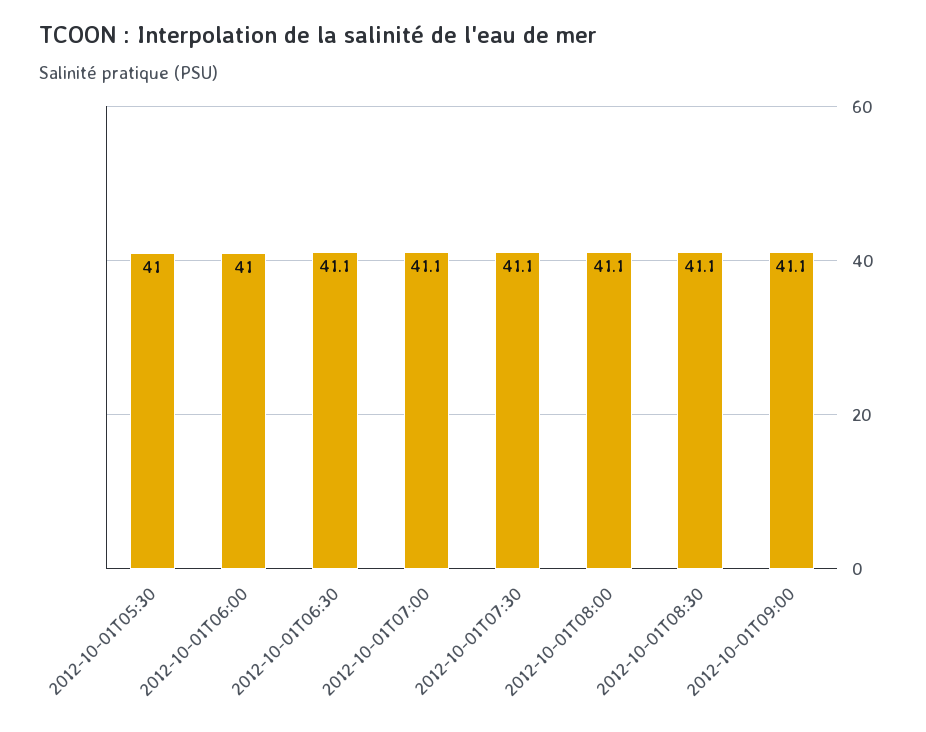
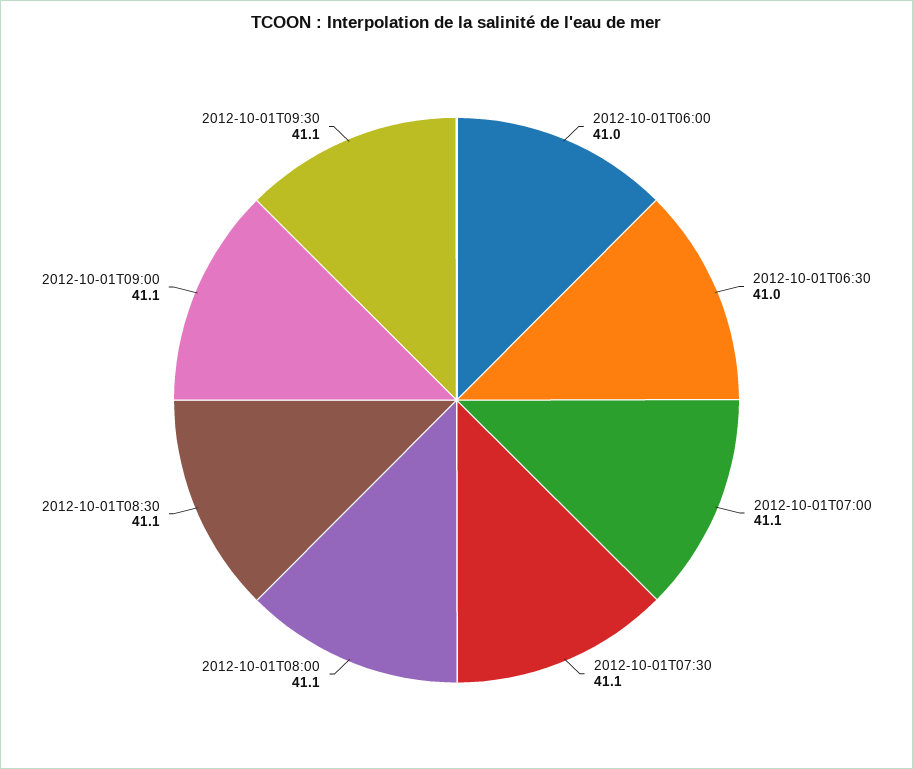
2012-10-01T05:30: 41 -> none
2012-10-01T06:30: 41.1 -> 41
2012-10-01T09:30: none -> 41.1

